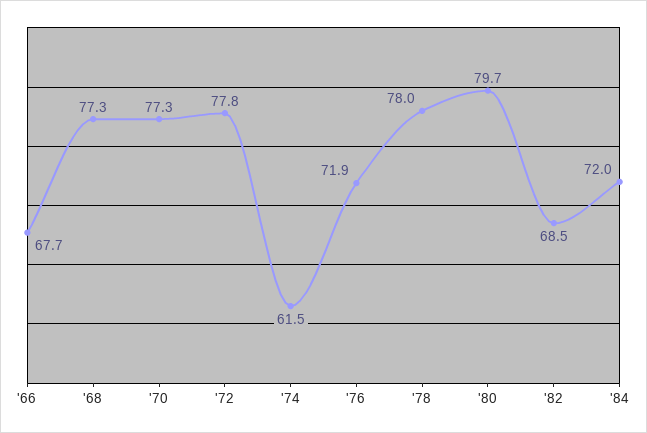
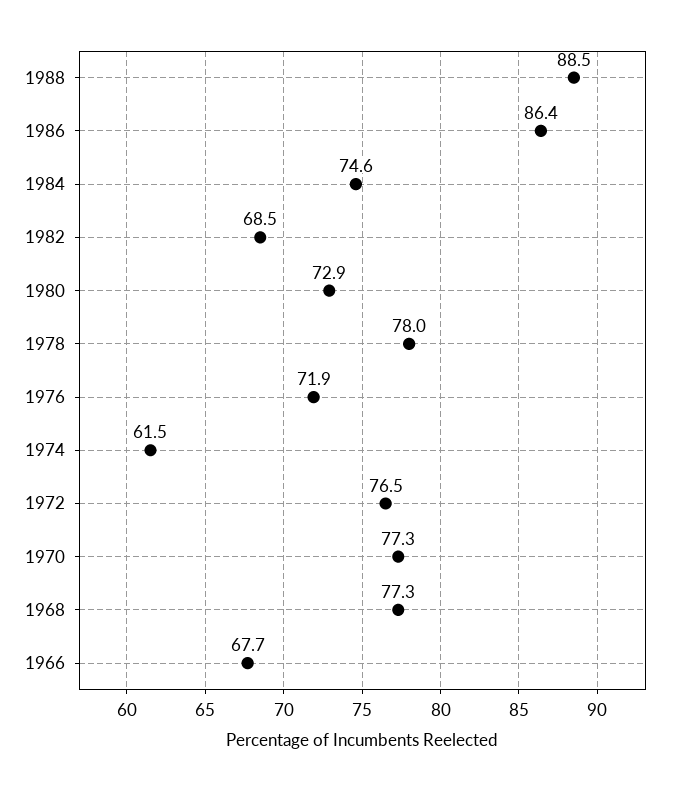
'72: 77.8 -> 76.5
'80: 79.7 -> 72.9
'84: 72 -> 74.6
1988: none -> 88.5
1986: none -> 86.4

